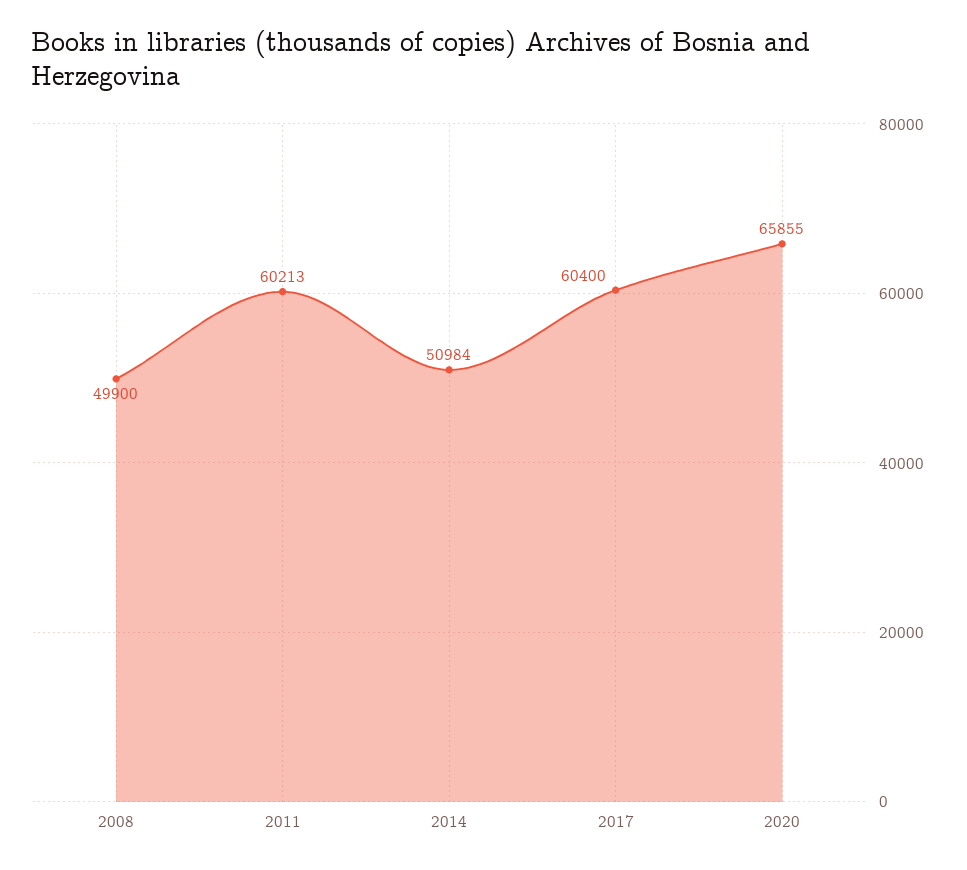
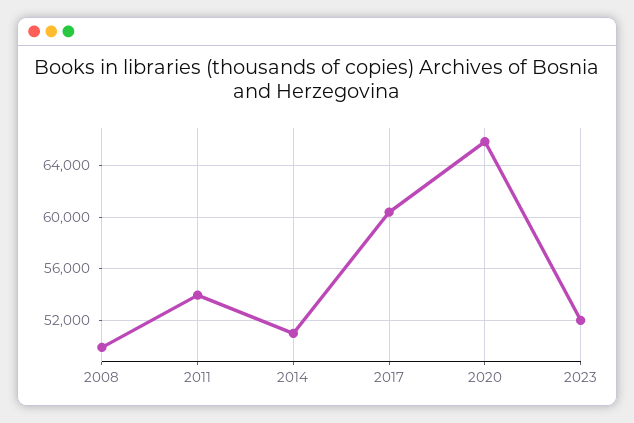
2011: 60213 -> 54000
2023: none -> 52000

